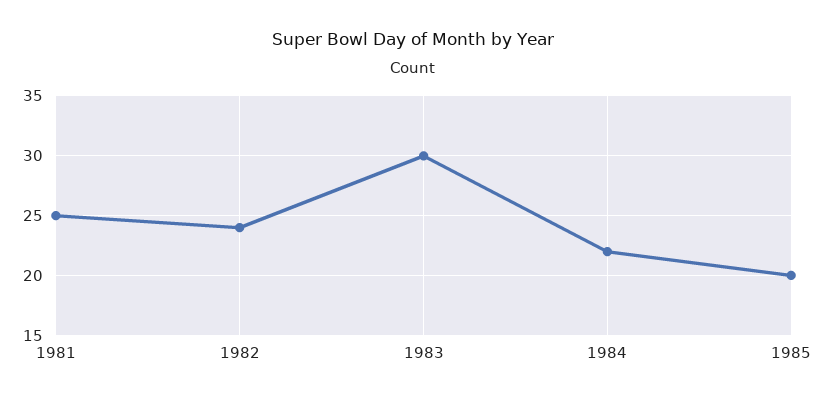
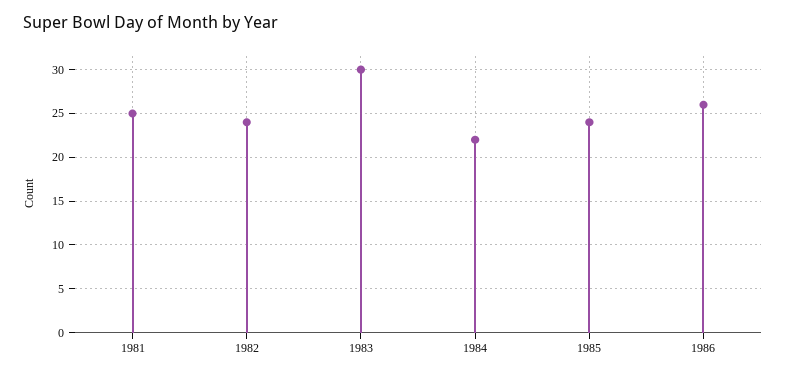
1985: 20 -> 24
1986: none -> 26

